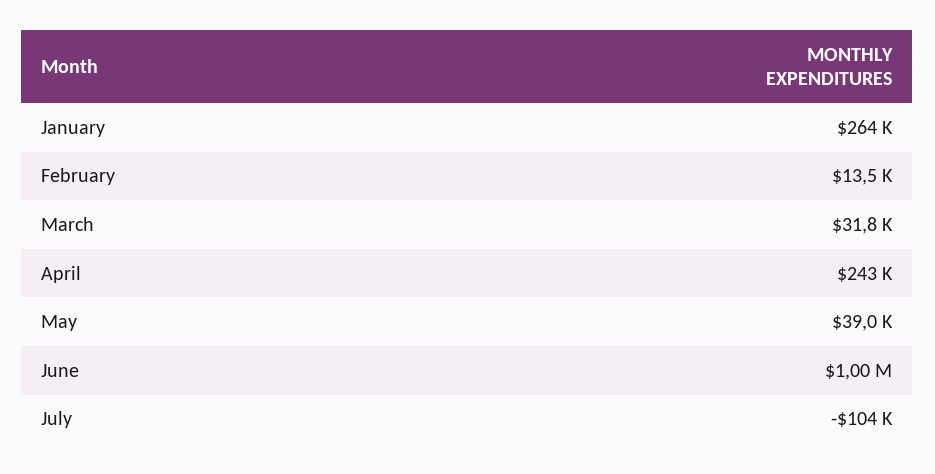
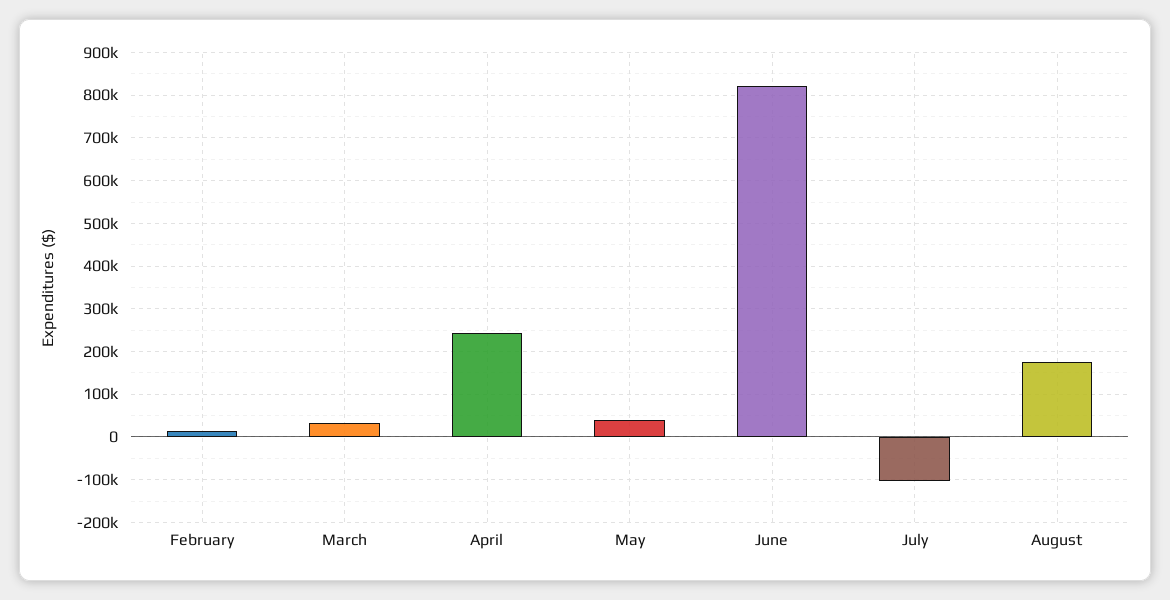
January: 264000 -> none
June: 1000000 -> 820000
August: none -> 180000

